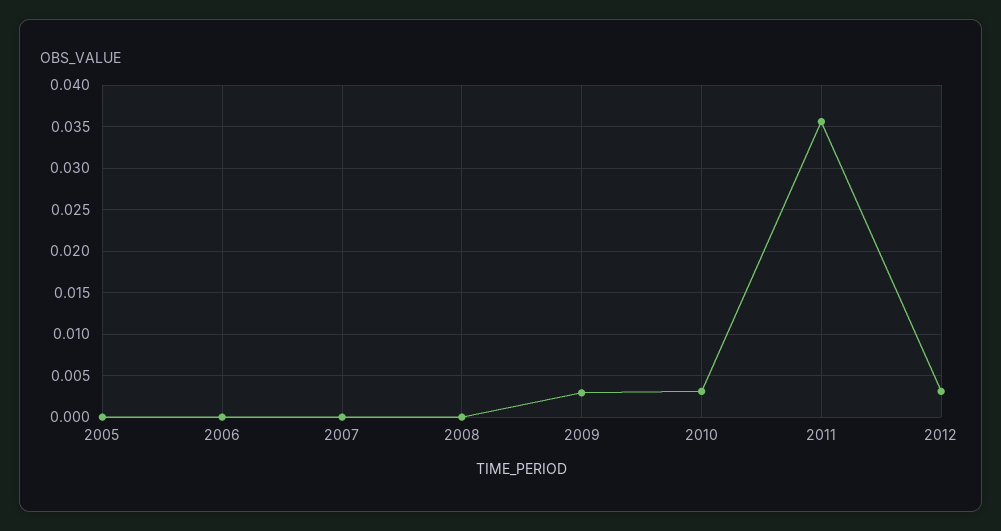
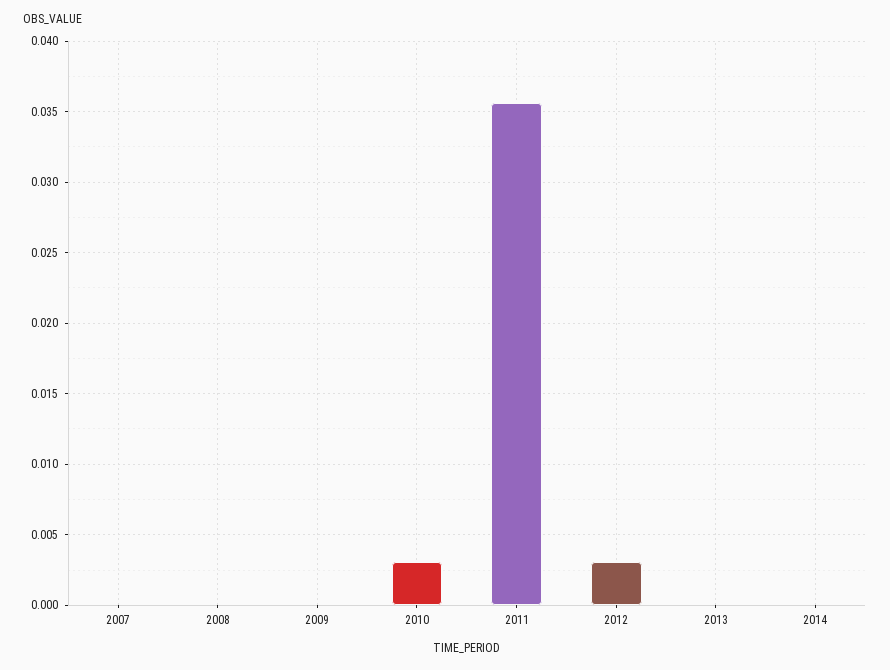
2005: 0 -> none
2006: 0 -> none
2009: 0.003 -> 0
2013: none -> 0
2014: none -> 0

